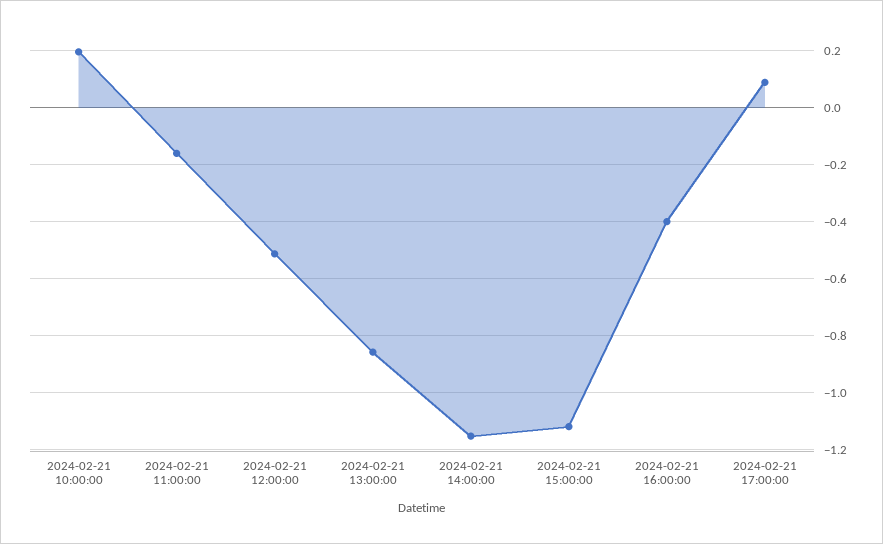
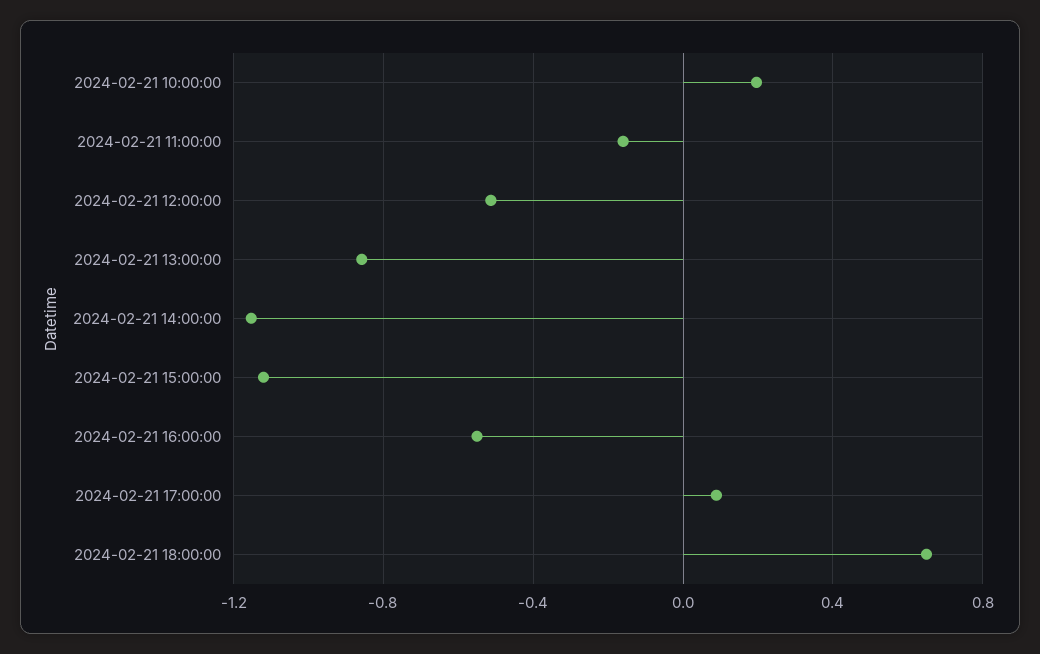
2024-02-21 16:00:00: -0.4 -> -0.55
2024-02-21 18:00:00: none -> 0.65

